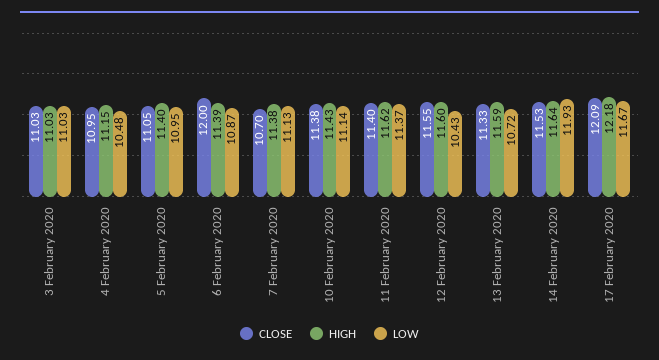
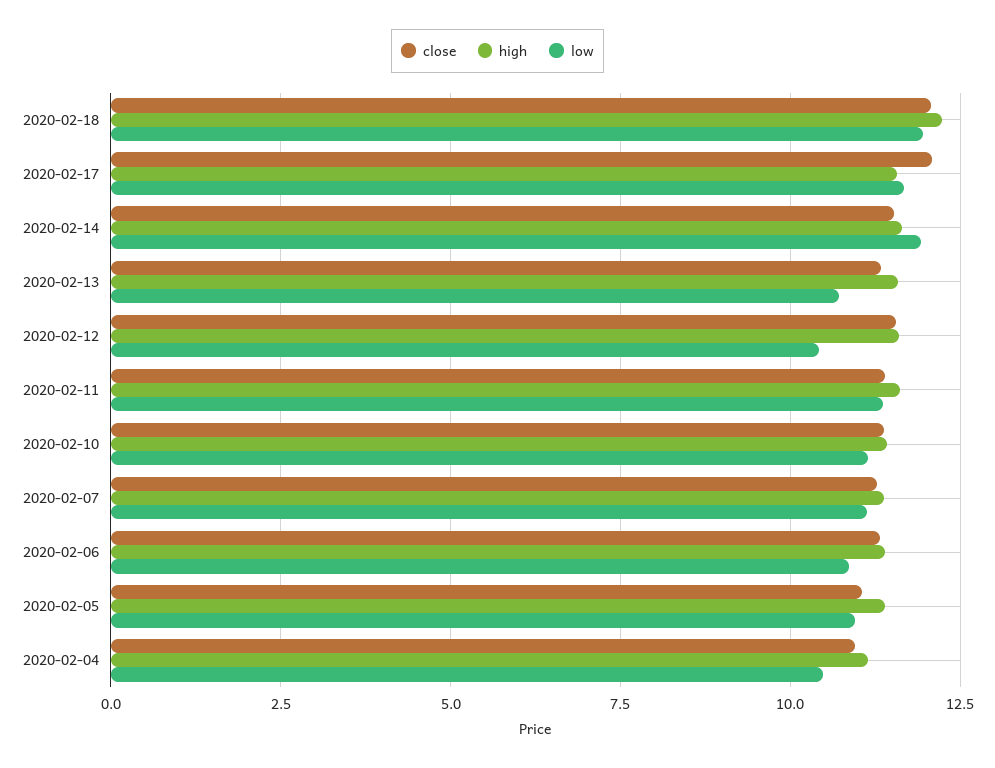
CLOSE, 3 February 2020: 11.03 -> none
HIGH, 3 February 2020: 11.03 -> none
LOW, 3 February 2020: 11.03 -> none
CLOSE, 6 February 2020: 12 -> 11.25
CLOSE, 7 February 2020: 10.7 -> 11.25
HIGH, 17 February 2020: 12.18 -> 11.5
CLOSE, 2020-02-18: none -> 12
HIGH, 2020-02-18: none -> 12.25
LOW, 2020-02-18: none -> 12

